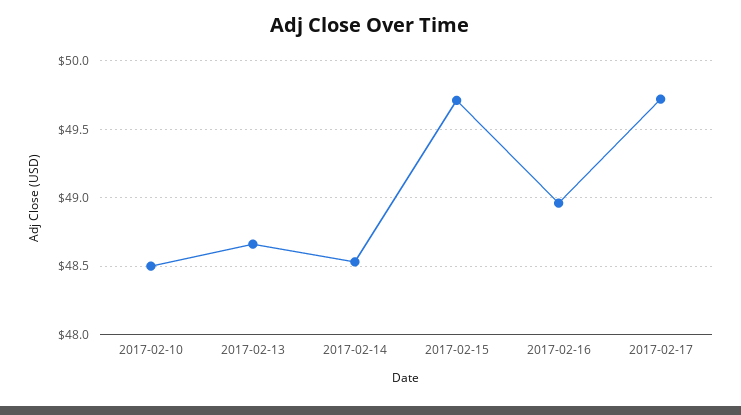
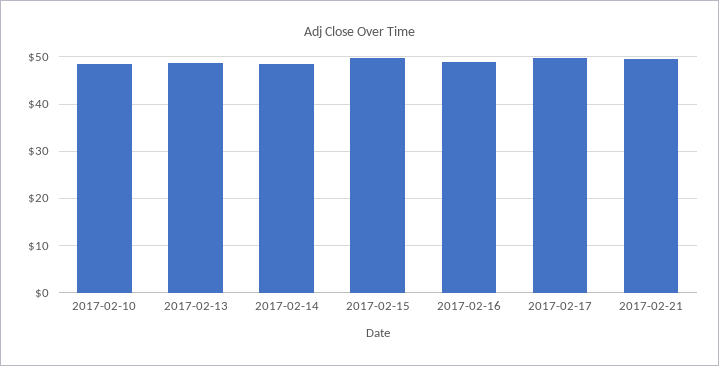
2017-02-21: none -> 50

